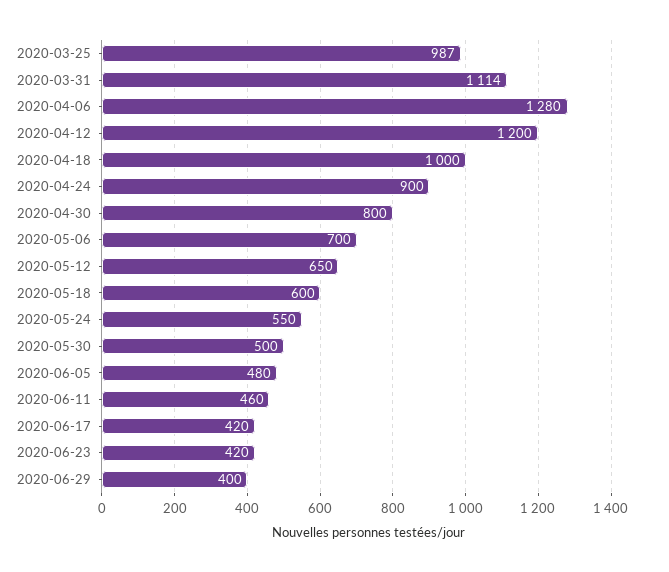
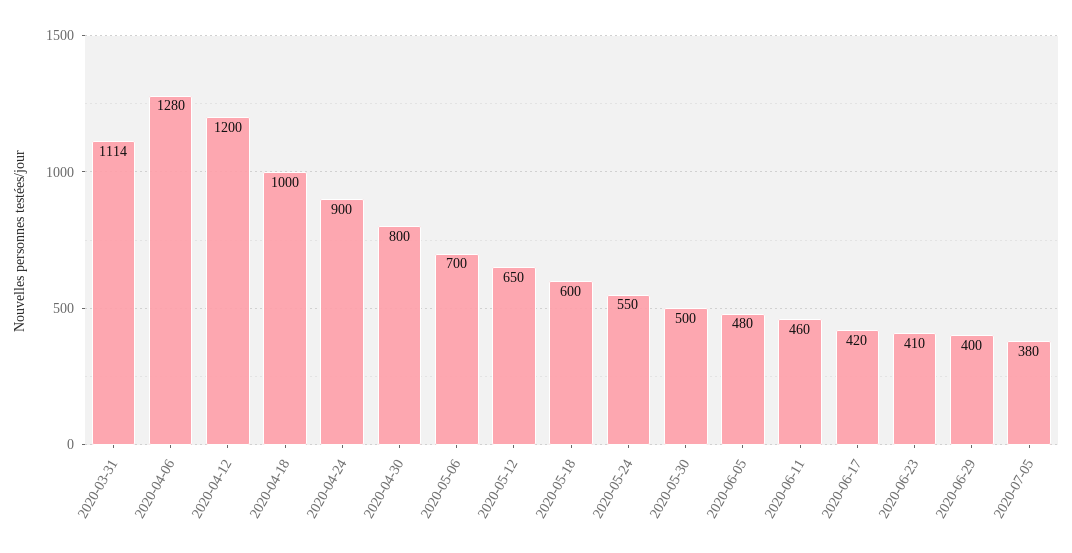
2020-03-25: 987 -> none
2020-06-23: 420 -> 410
2020-07-05: none -> 380

